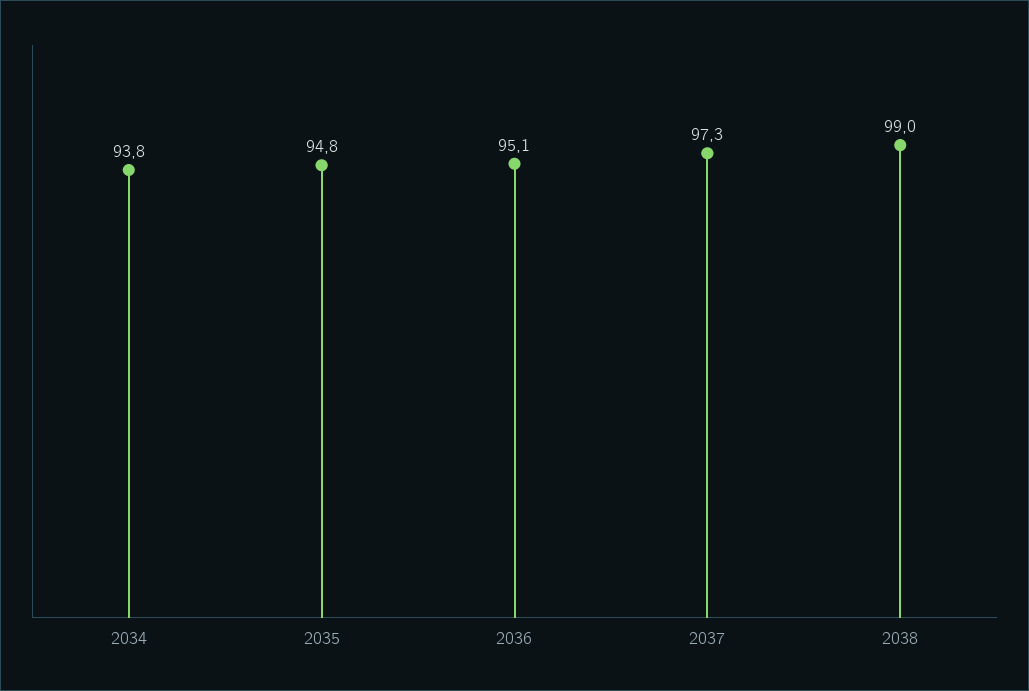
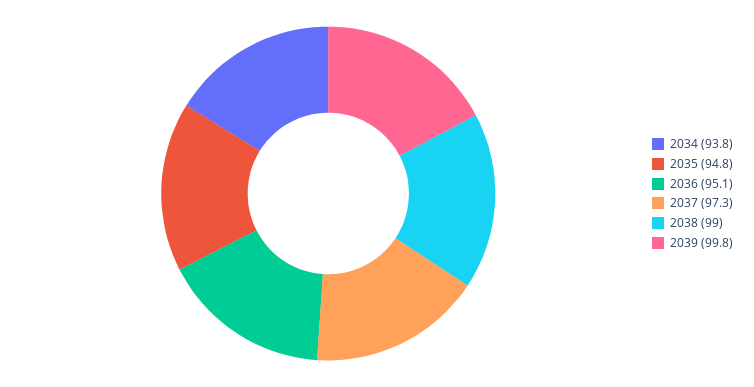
2039: none -> 99.8

